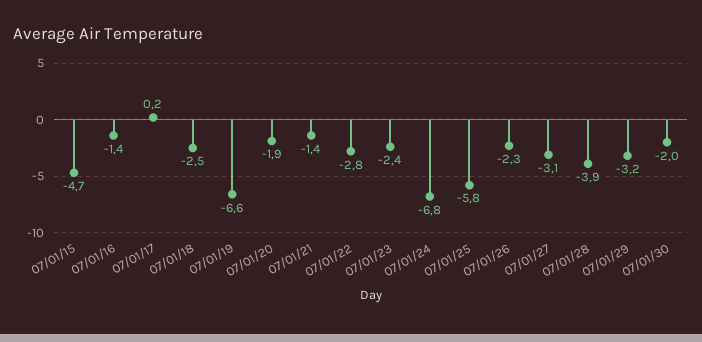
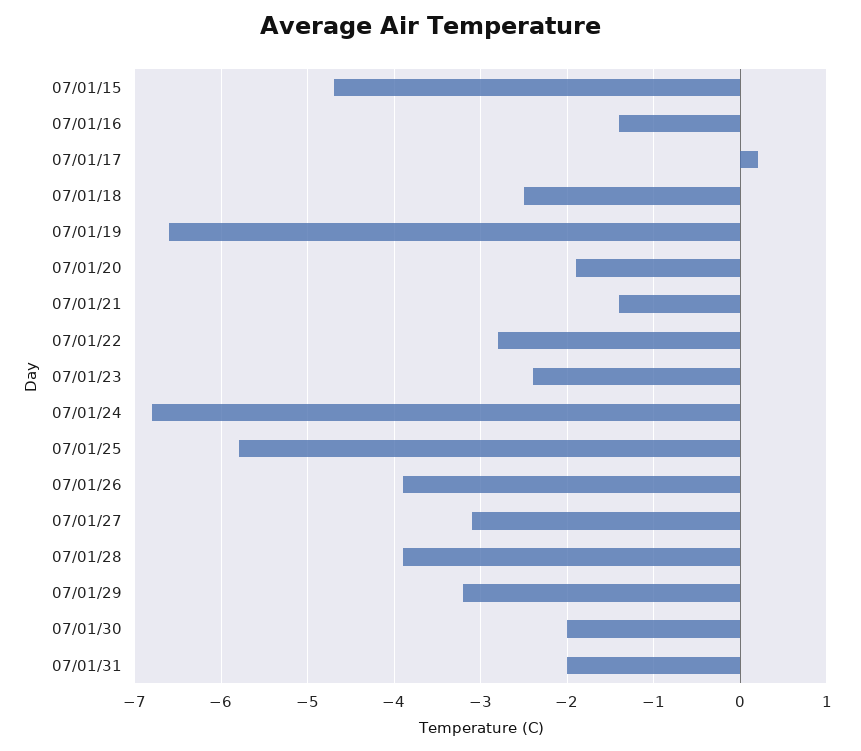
07/01/26: -2.3 -> -3.9
07/01/31: none -> -2

